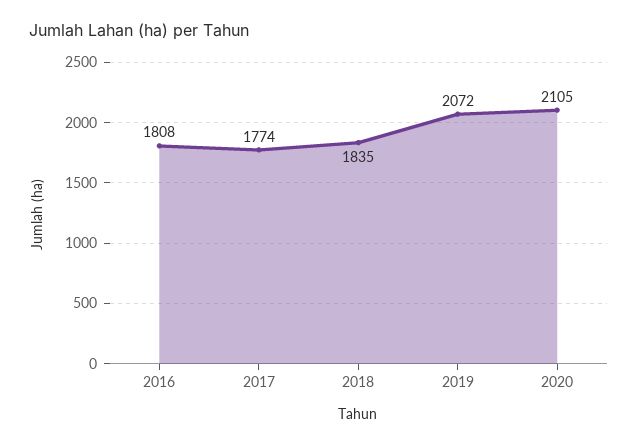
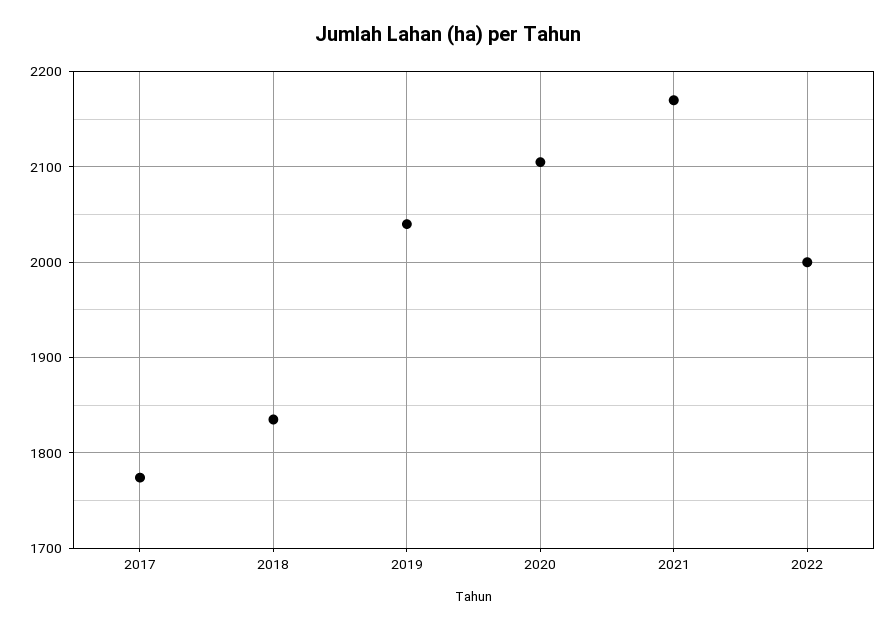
2016: 1808 -> none
2019: 2072 -> 2040
2021: none -> 2170
2022: none -> 2000

